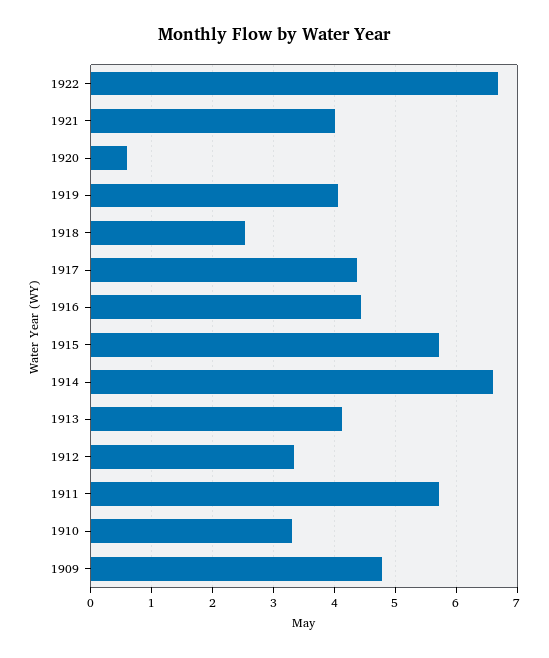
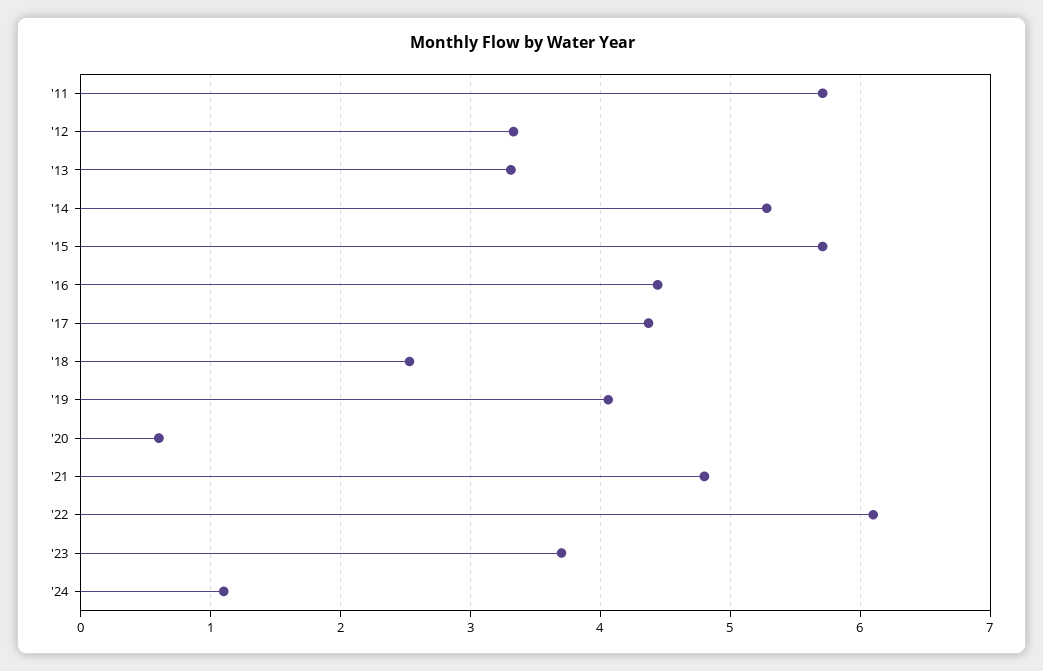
1922: 6.7 -> 6.1
1921: 4 -> 4.8
1914: 6.6 -> 5.3
1913: 4.1 -> 3.3
1910: 3.3 -> none
1909: 4.8 -> none
'23: none -> 3.7
'24: none -> 1.1

